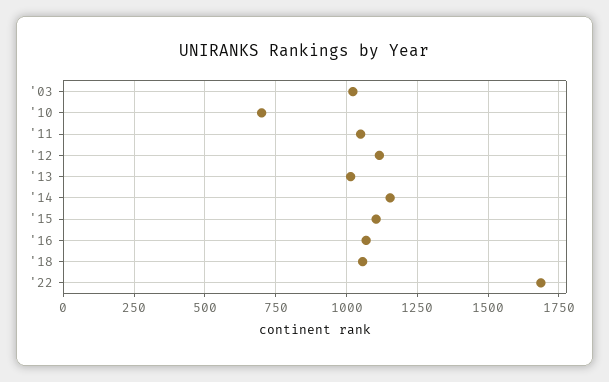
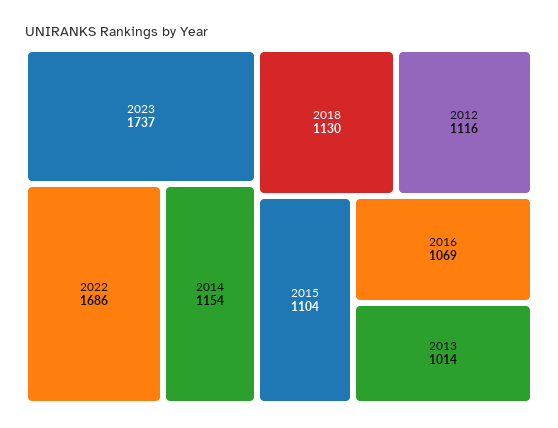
'03: 1025 -> none
'10: 700 -> none
'11: 1050 -> none
'18: 1050 -> 1130
2023: none -> 1737

